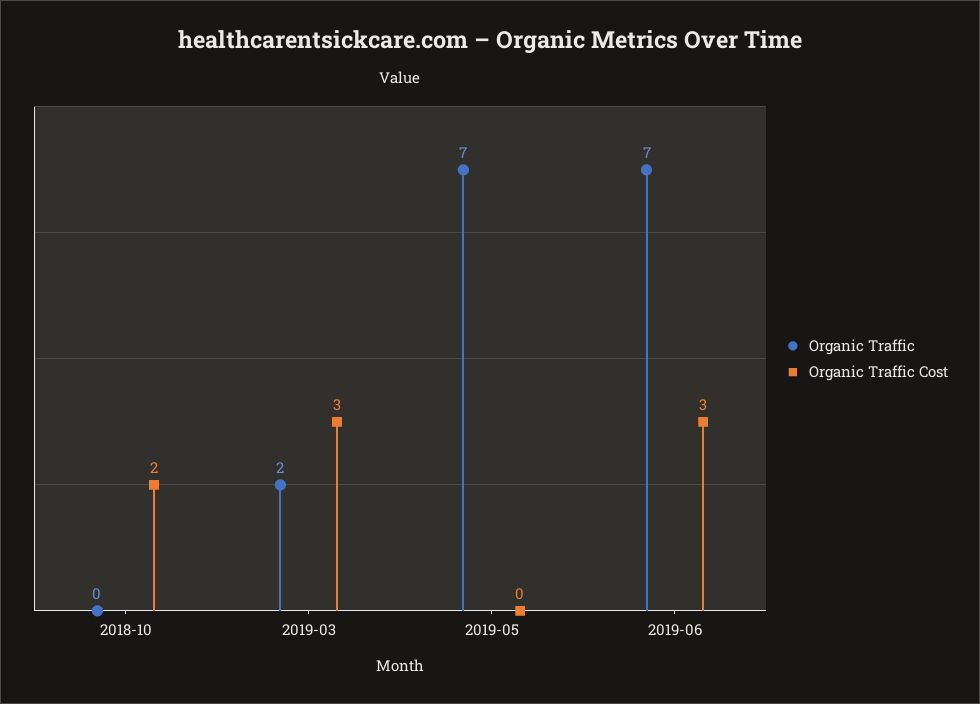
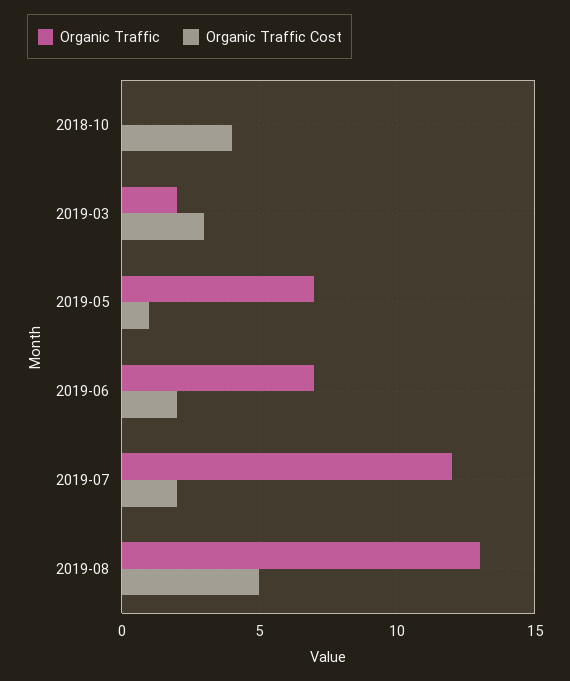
Organic Traffic Cost, 2018-10: 2 -> 4
Organic Traffic Cost, 2019-05: 0 -> 1
Organic Traffic Cost, 2019-06: 3 -> 2
Organic Traffic, 2019-07: none -> 12
Organic Traffic Cost, 2019-07: none -> 2
Organic Traffic, 2019-08: none -> 13
Organic Traffic Cost, 2019-08: none -> 5

